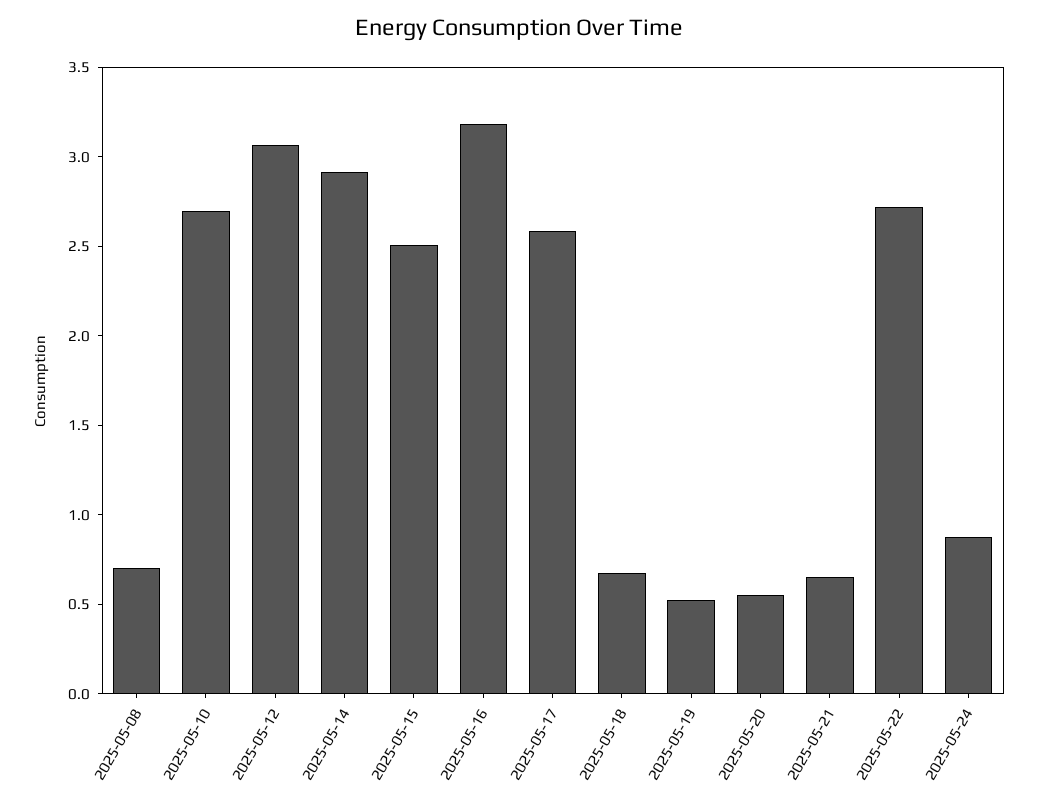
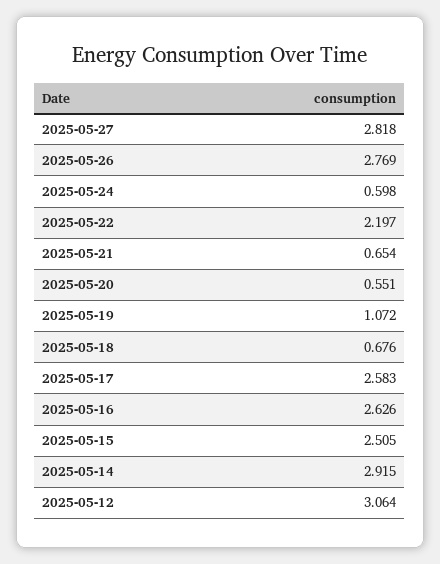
2025-05-08: 0.7 -> none
2025-05-10: 2.7 -> none
2025-05-16: 3.2 -> 2.626
2025-05-19: 0.5 -> 1.072
2025-05-22: 2.7 -> 2.197
2025-05-24: 0.9 -> 0.598
2025-05-27: none -> 2.818
2025-05-26: none -> 2.769

